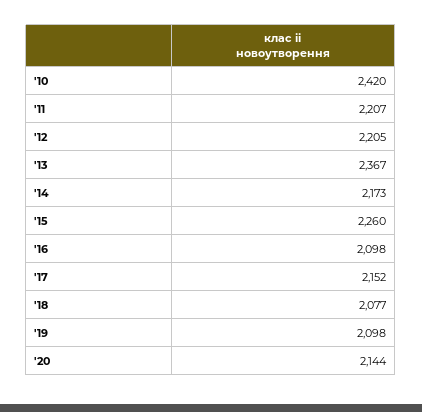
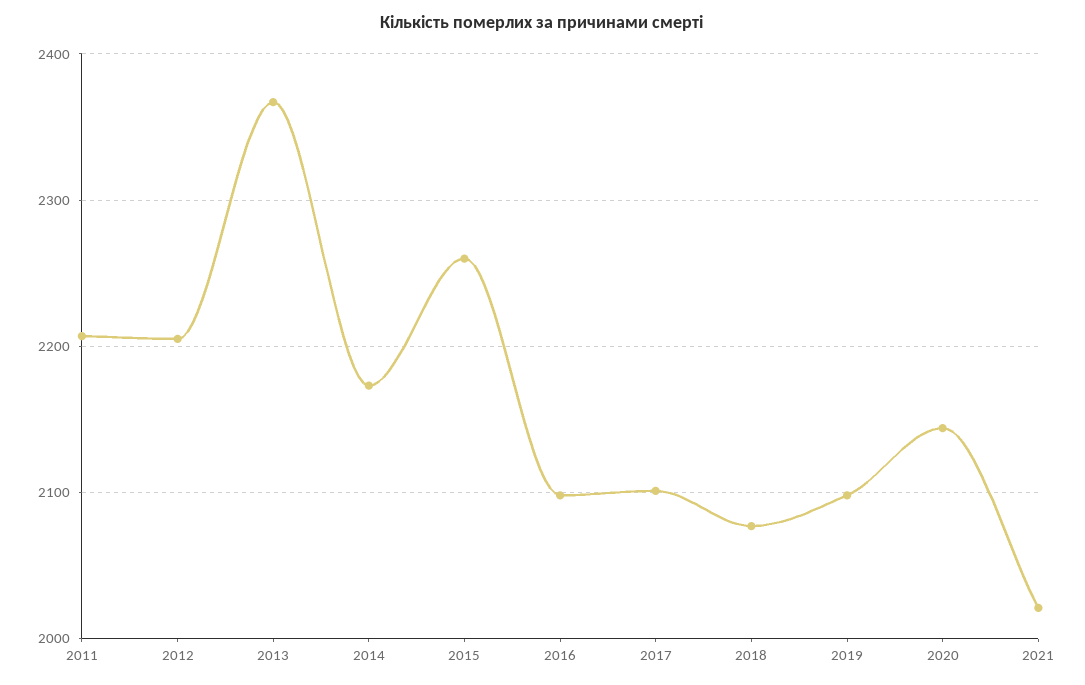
'10: 2420 -> none
'17: 2152 -> 2100
2021: none -> 2020

